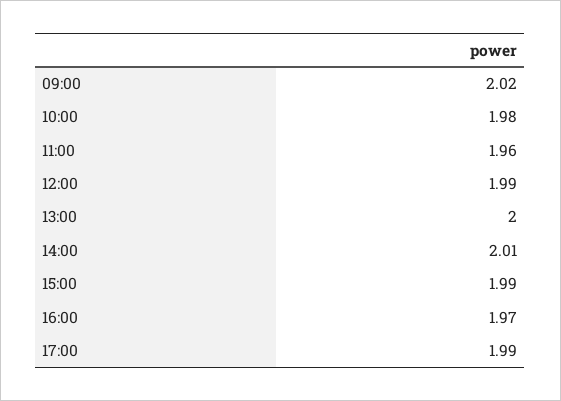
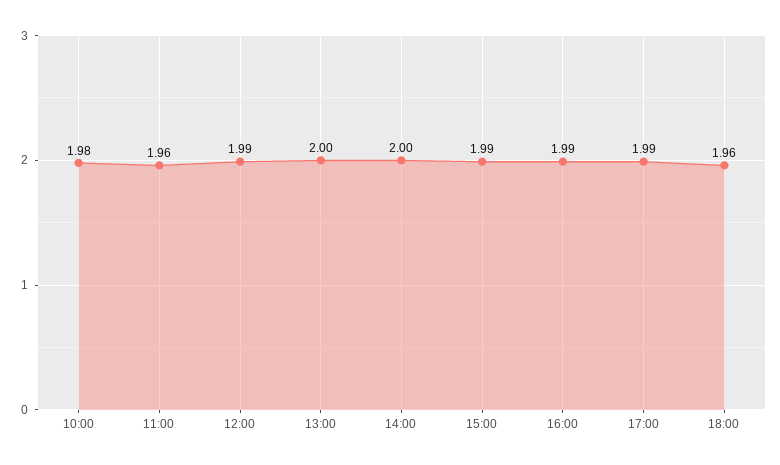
09:00: 2.02 -> none
14:00: 2.01 -> 2
16:00: 1.97 -> 1.99
18:00: none -> 1.96

